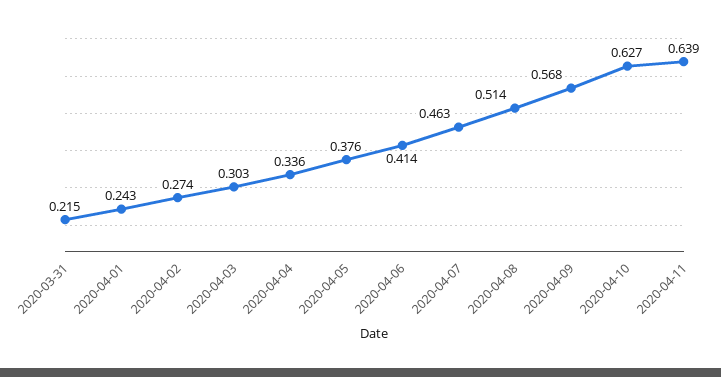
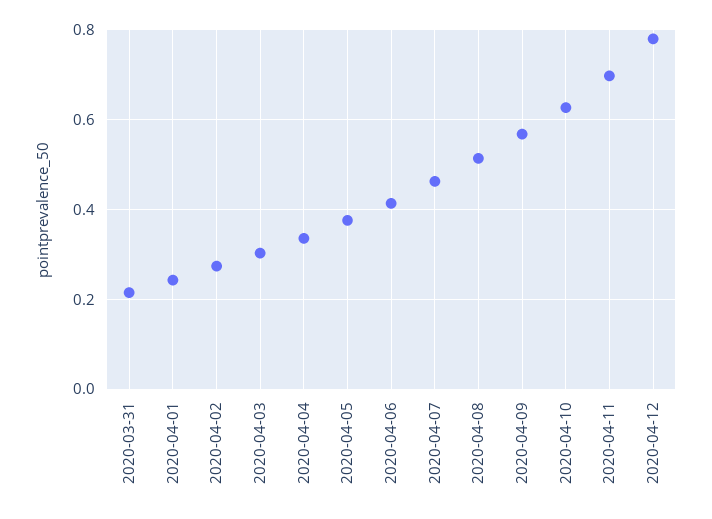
2020-04-11: 0.639 -> 0.7
2020-04-12: none -> 0.78

